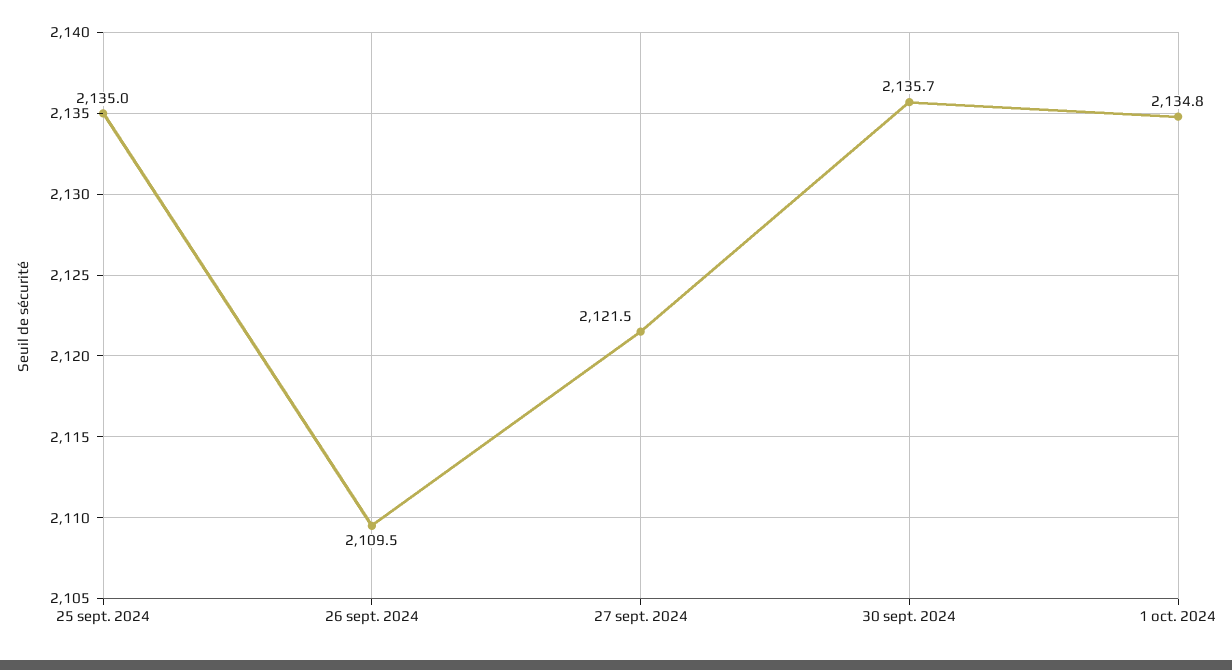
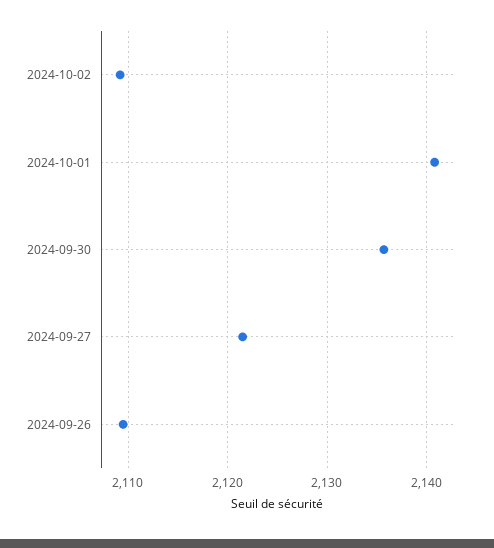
25 sept. 2024: 2135 -> none
1 oct. 2024: 2134.8 -> 2141
2024-10-02: none -> 2109

